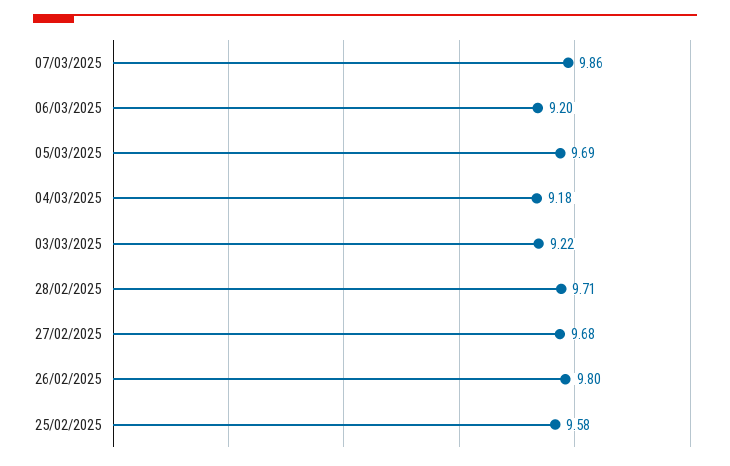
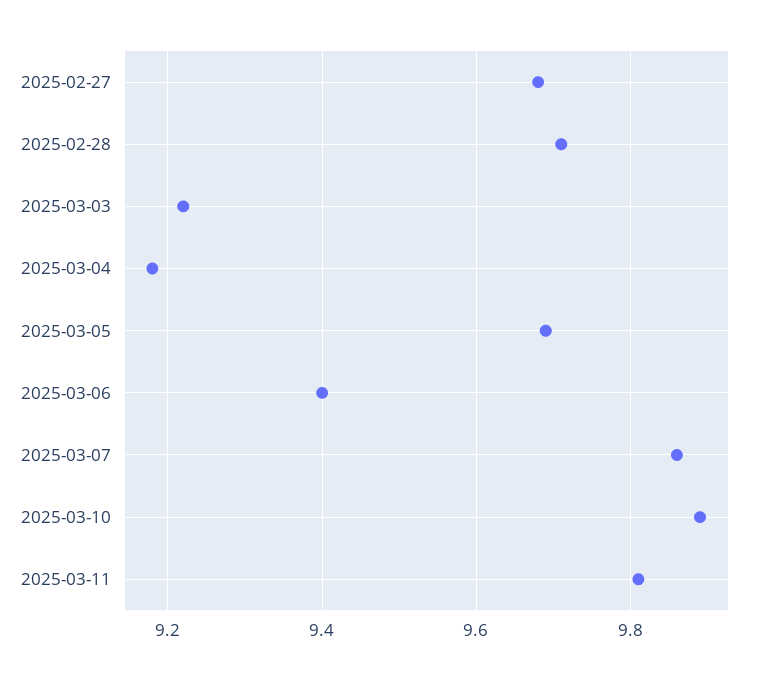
06/03/2025: 9.2 -> 9.4
26/02/2025: 9.8 -> none
25/02/2025: 9.58 -> none
2025-03-10: none -> 9.9
2025-03-11: none -> 9.8

